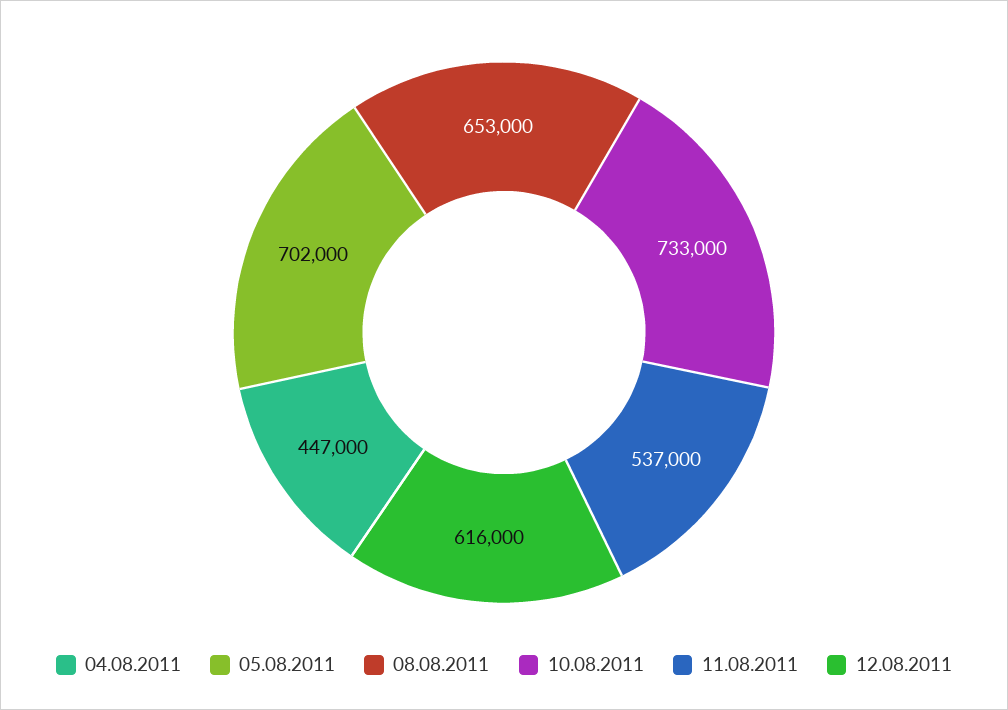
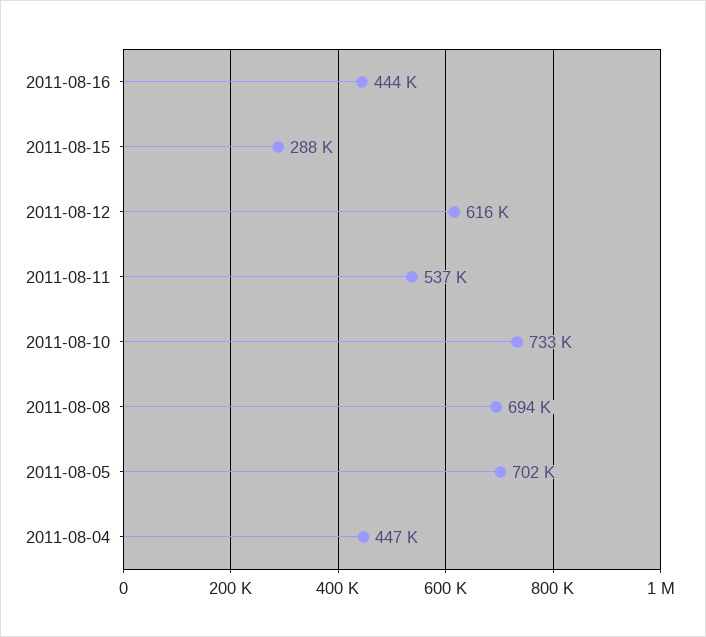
08.08.2011: 653000 -> 694000
2011-08-16: none -> 444000
2011-08-15: none -> 288000

